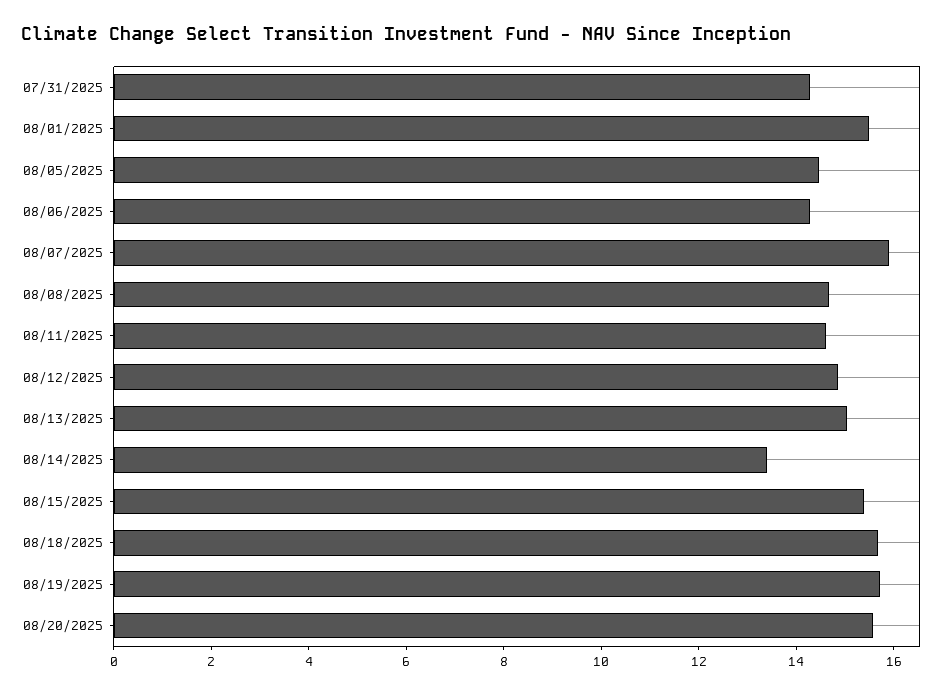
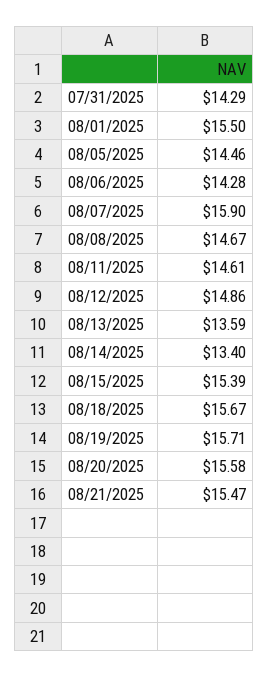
08/13/2025: 15 -> 13.59
08/21/2025: none -> 15.47

